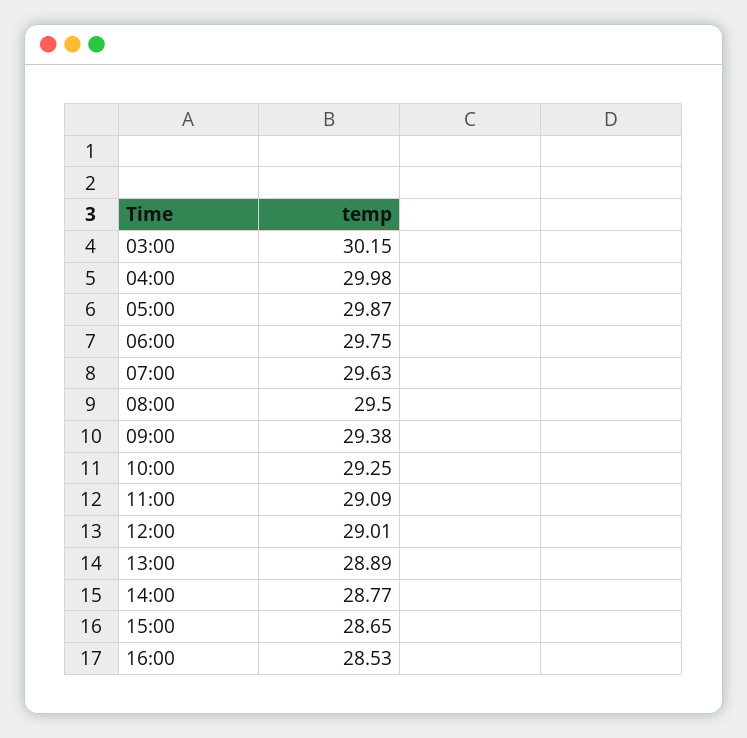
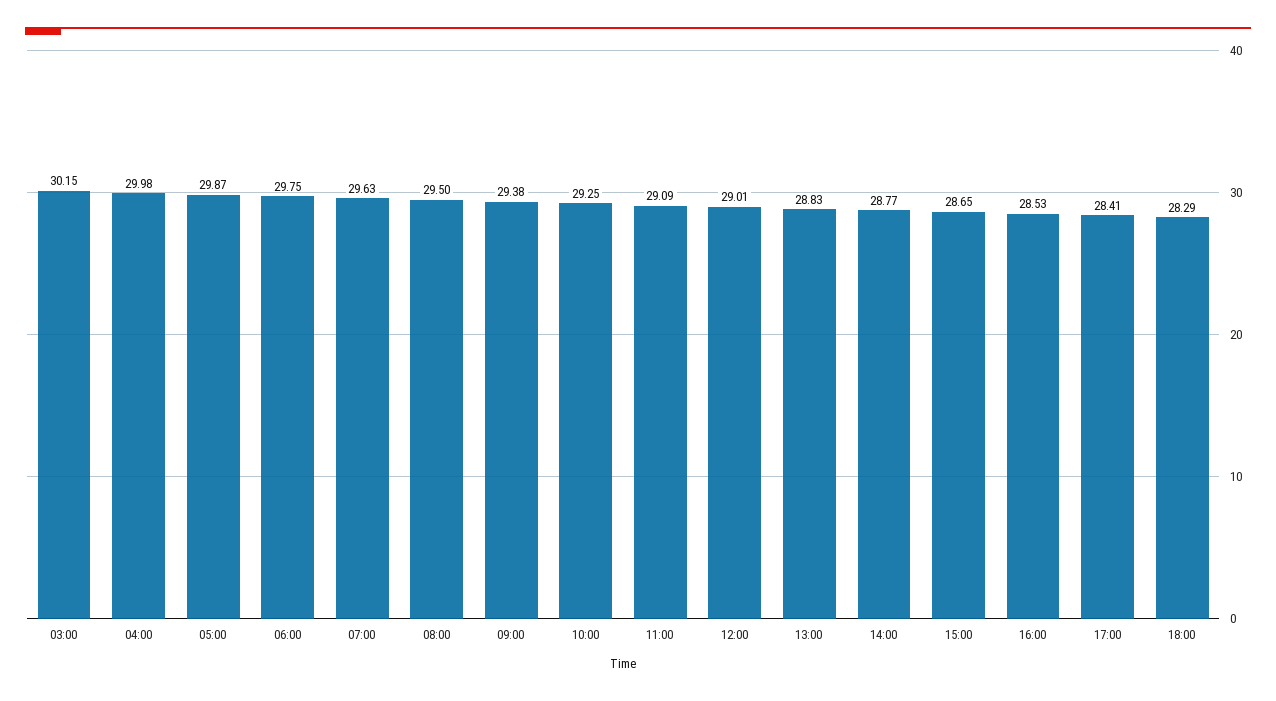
13:00: 28.89 -> 28.83
17:00: none -> 28.41
18:00: none -> 28.29

